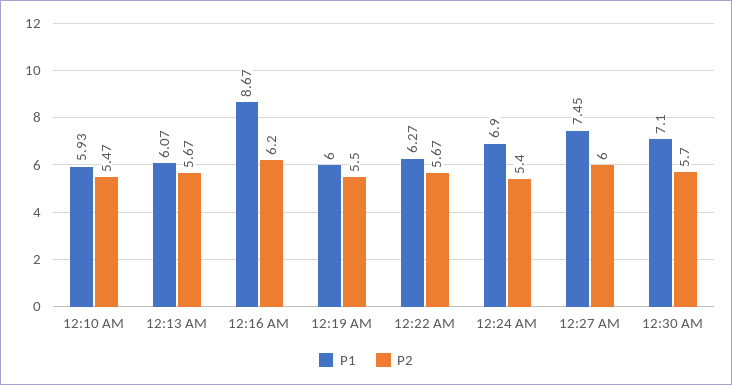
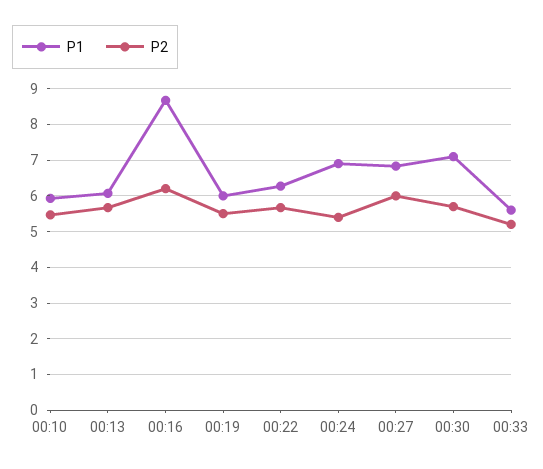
P1, 12:27 AM: 7.45 -> 6.8
P1, 00:33: none -> 5.6
P2, 00:33: none -> 5.2

